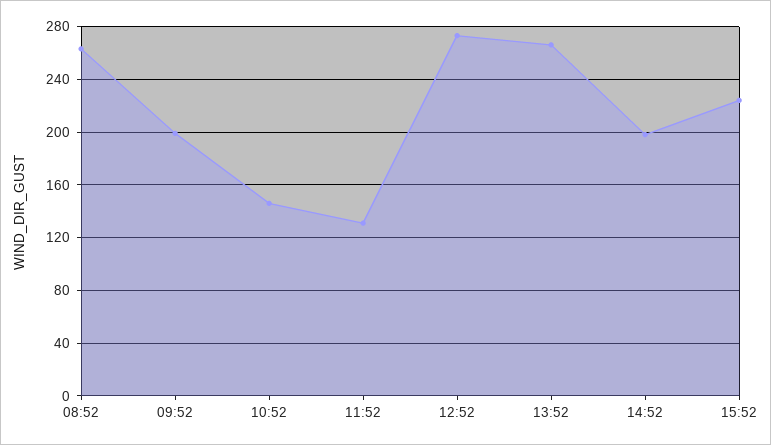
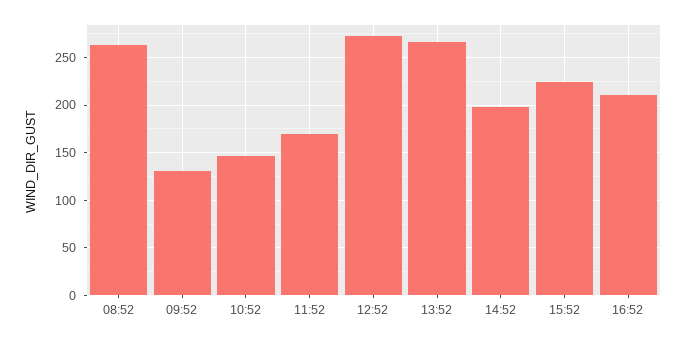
09:52: 200 -> 130
11:52: 130 -> 170
16:52: none -> 210

